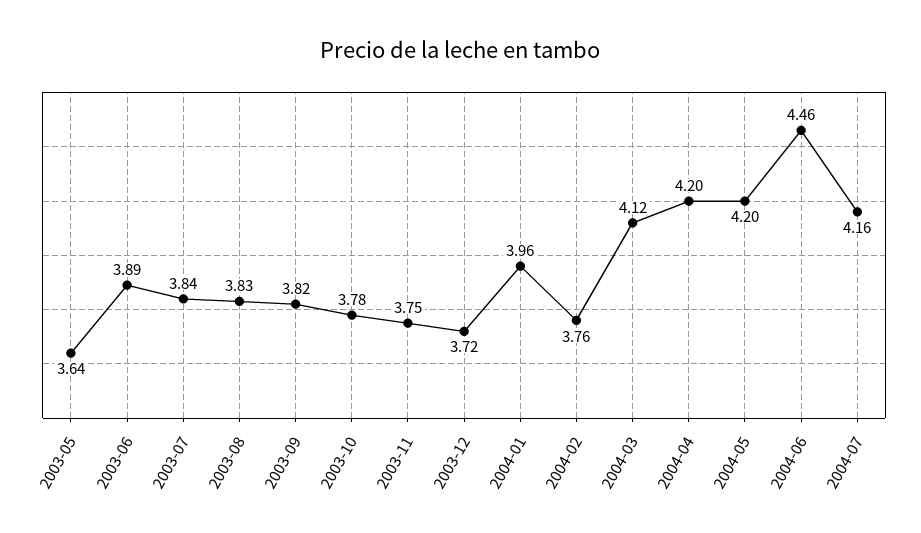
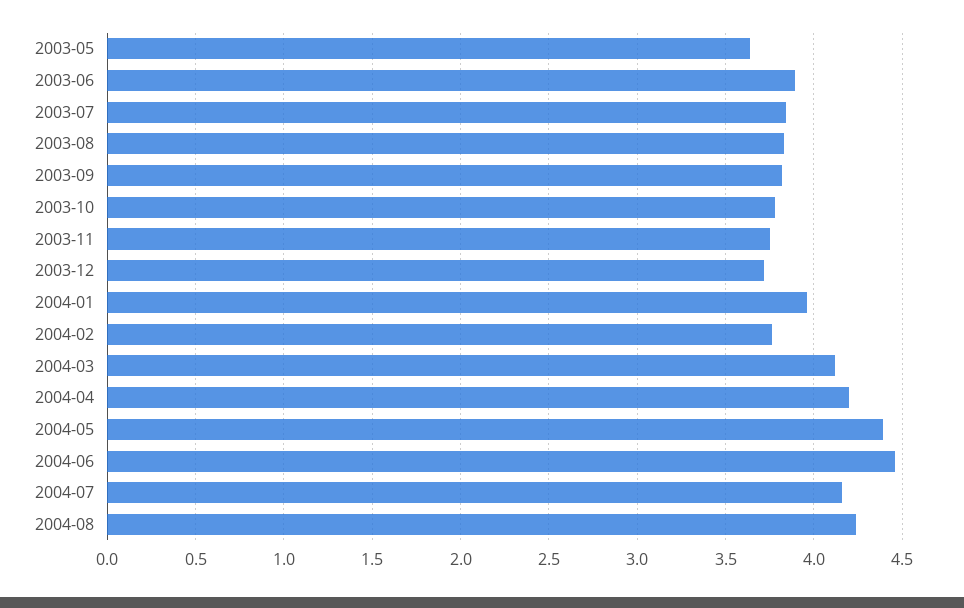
2004-05: 4.2 -> 4.4
2004-08: none -> 4.25

